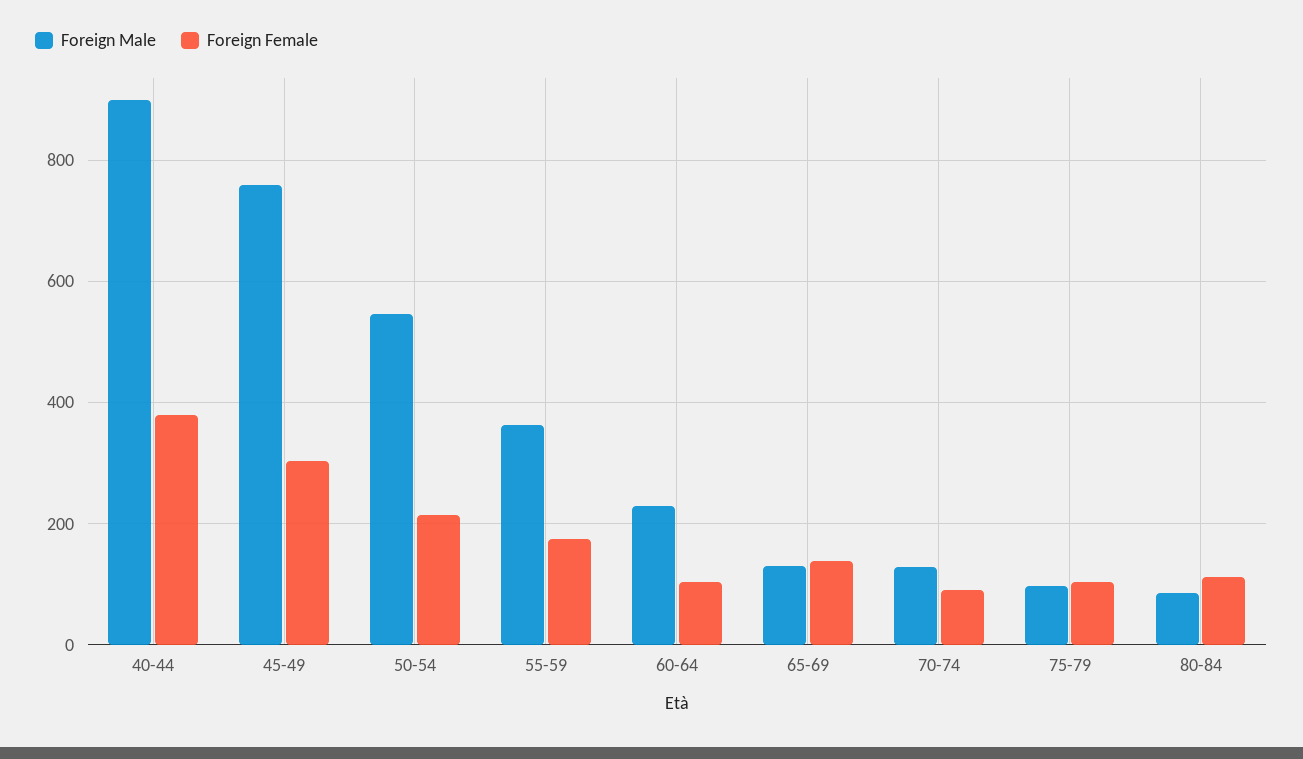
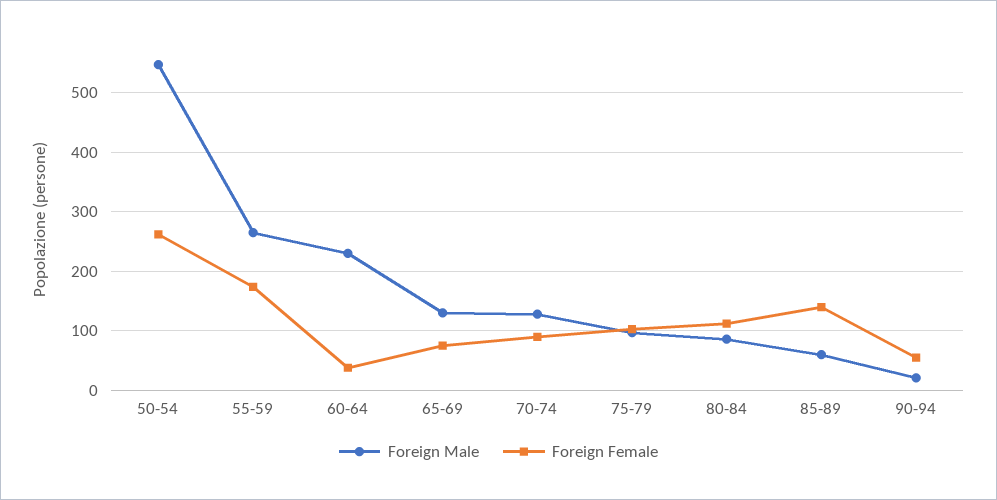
Foreign Male, 40-44: 900 -> none
Foreign Female, 40-44: 380 -> none
Foreign Male, 45-49: 760 -> none
Foreign Female, 45-49: 300 -> none
Foreign Female, 50-54: 220 -> 260
Foreign Male, 55-59: 360 -> 260
Foreign Female, 60-64: 100 -> 40
Foreign Female, 65-69: 140 -> 80
Foreign Male, 85-89: none -> 60
Foreign Female, 85-89: none -> 140
Foreign Male, 90-94: none -> 20
Foreign Female, 90-94: none -> 60

